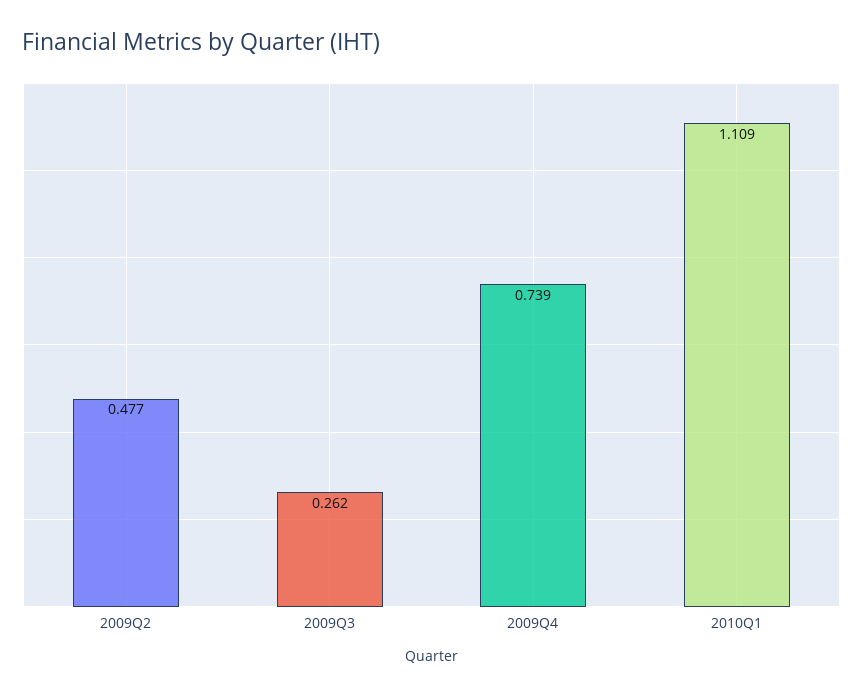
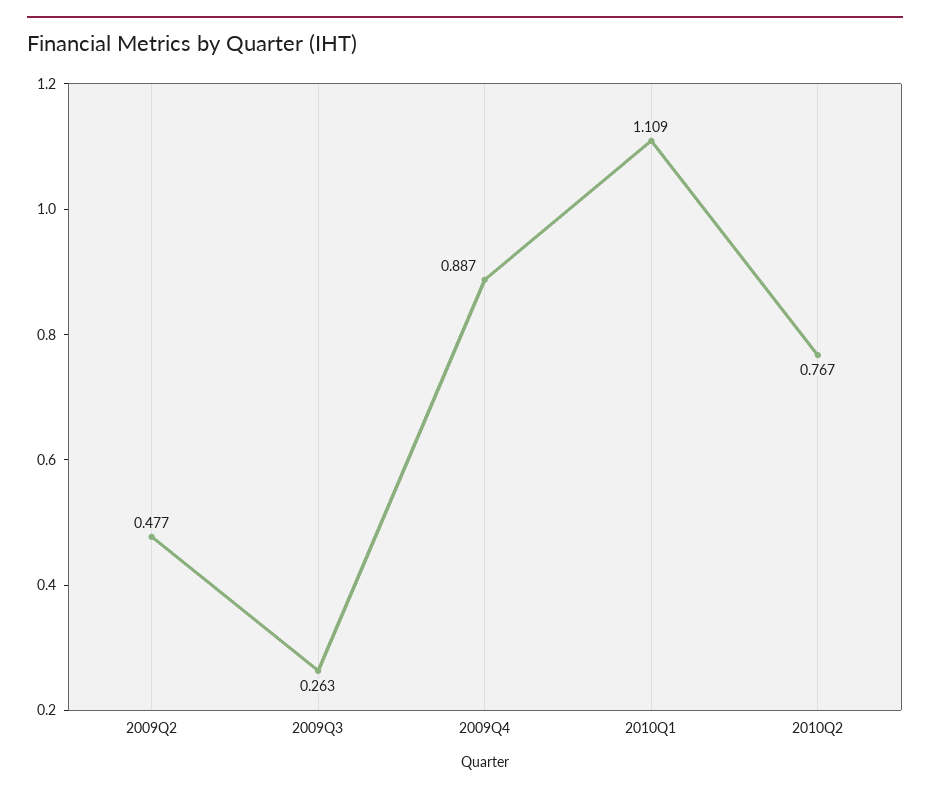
2009Q3: 0.262 -> 0.263
2009Q4: 0.739 -> 0.887
2010Q2: none -> 0.767

